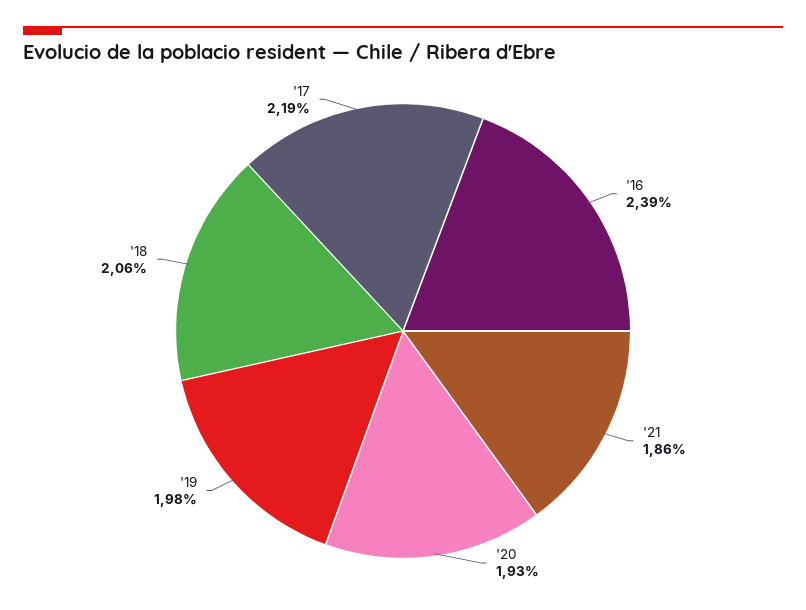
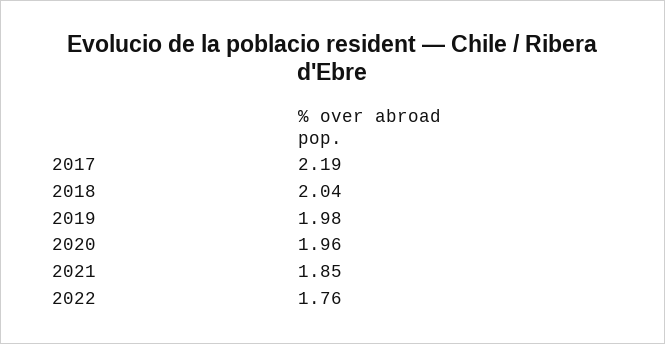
'16: 2.39 -> none
'21: 1.86 -> 1.85
'20: 1.93 -> 1.96
'18: 2.06 -> 2.04
2022: none -> 1.76

